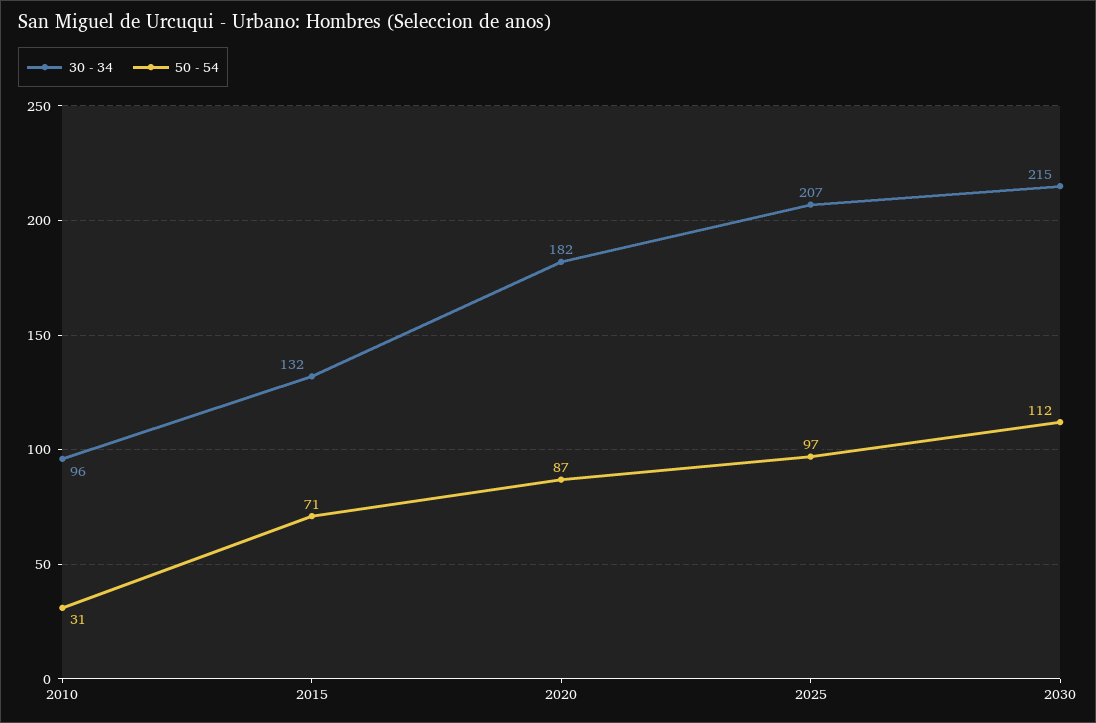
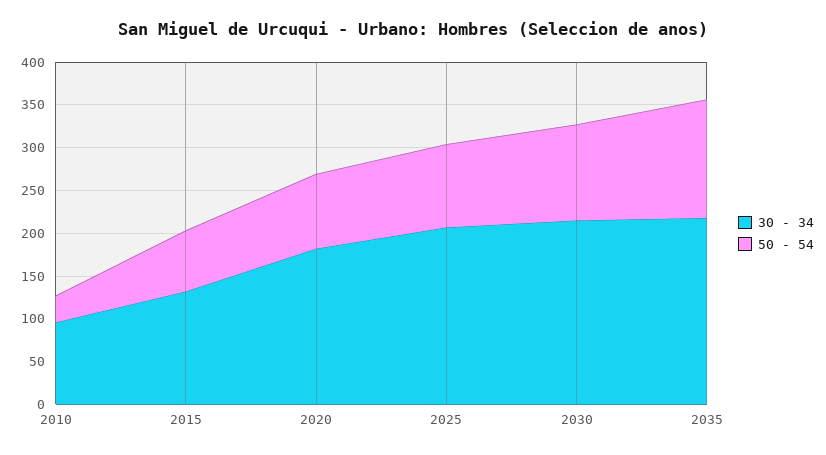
30 - 34, 2035: none -> 220
50 - 54, 2035: none -> 140

